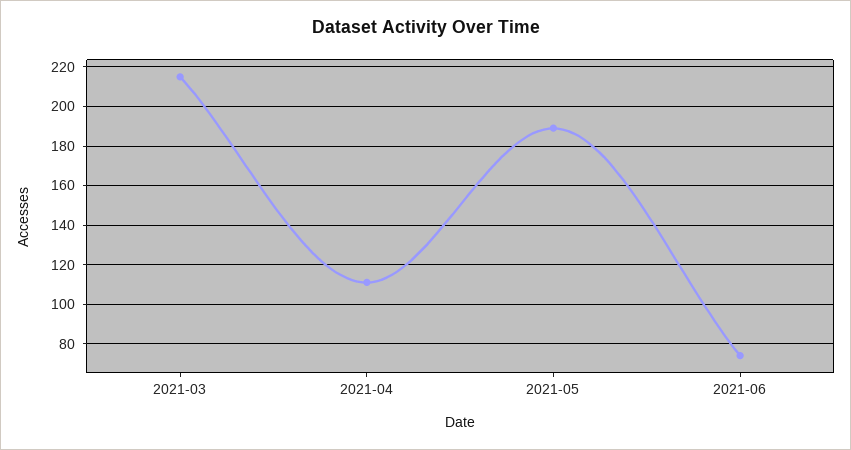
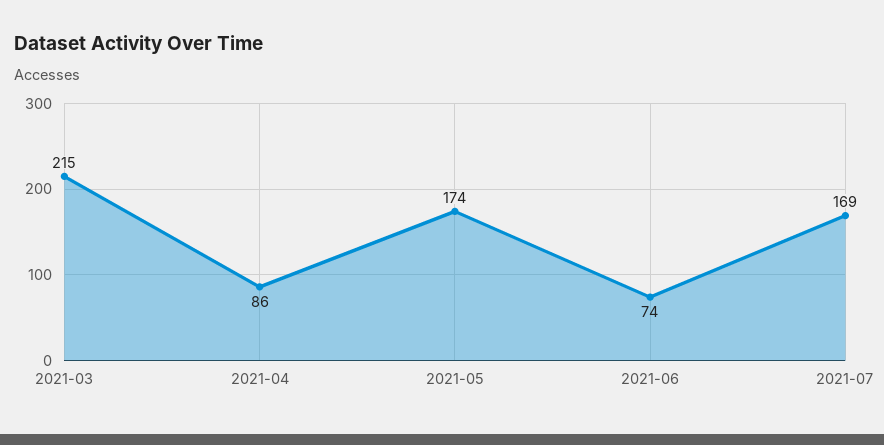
2021-04: 110 -> 86
2021-05: 190 -> 174
2021-07: none -> 169

